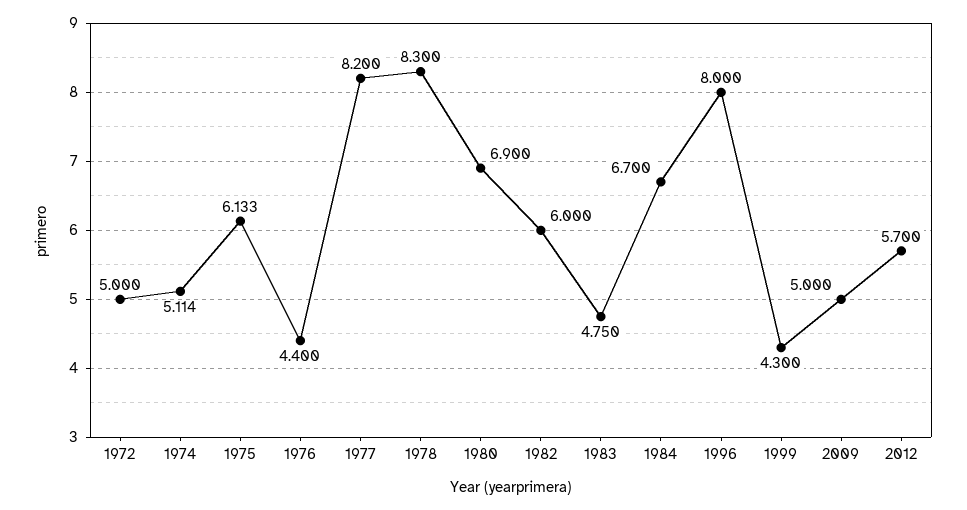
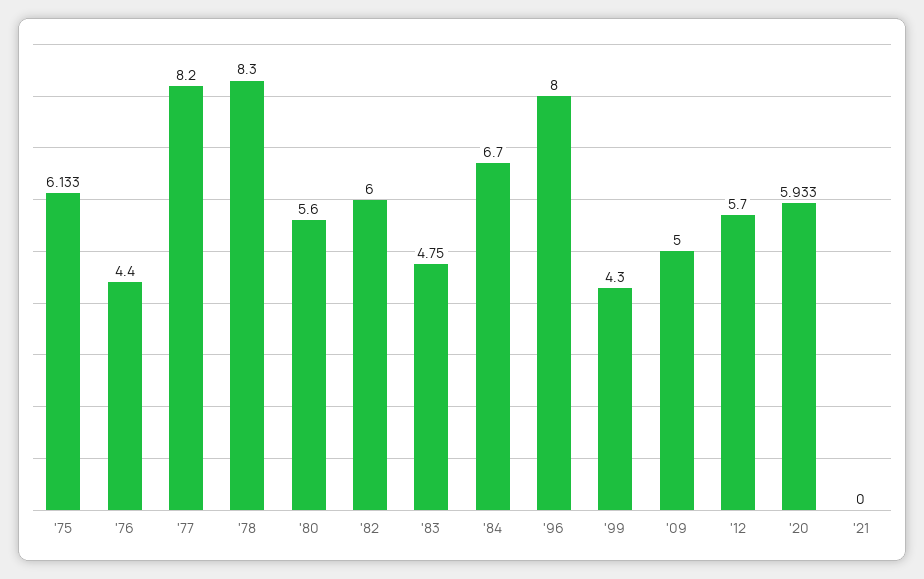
1972: 5 -> none
1974: 5.114 -> none
1980: 6.9 -> 5.6
'20: none -> 5.933
'21: none -> 0

